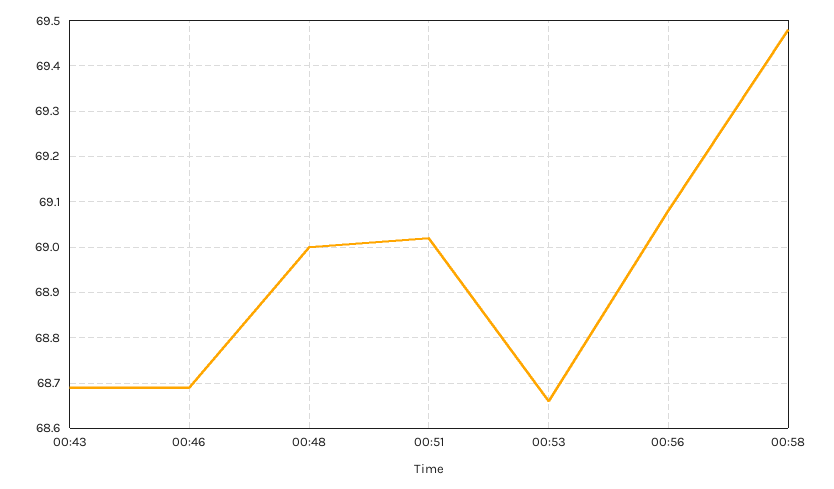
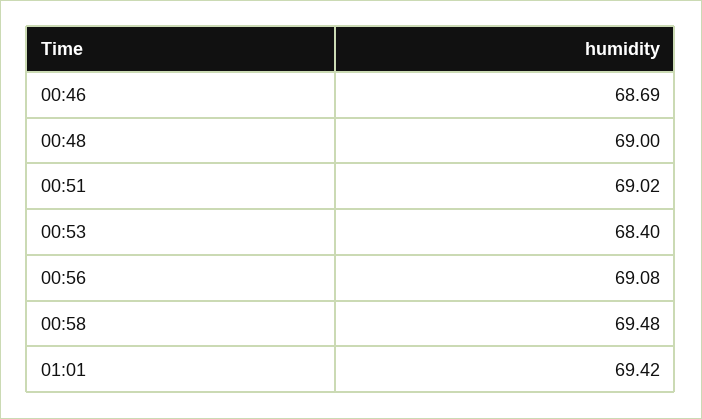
00:43: 68.7 -> none
00:53: 68.65 -> 68.4
01:01: none -> 69.42

